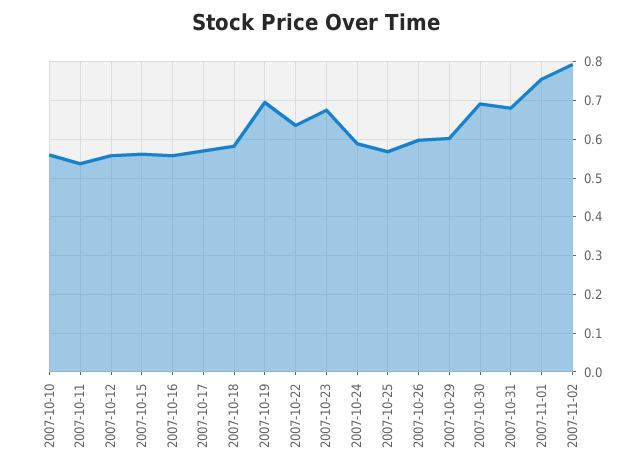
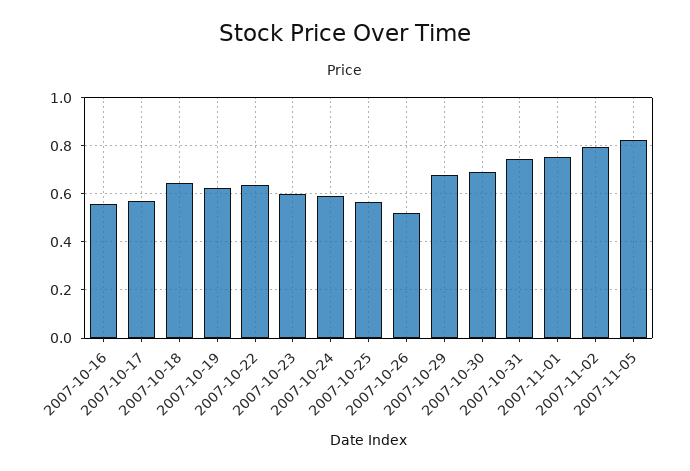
2007-10-10: 0.56 -> none
2007-10-11: 0.54 -> none
2007-10-12: 0.56 -> none
2007-10-15: 0.56 -> none
2007-10-18: 0.58 -> 0.65
2007-10-19: 0.7 -> 0.625
2007-10-23: 0.68 -> 0.6
2007-10-26: 0.6 -> 0.525
2007-10-29: 0.6 -> 0.675
2007-10-31: 0.68 -> 0.75
2007-11-05: none -> 0.825

